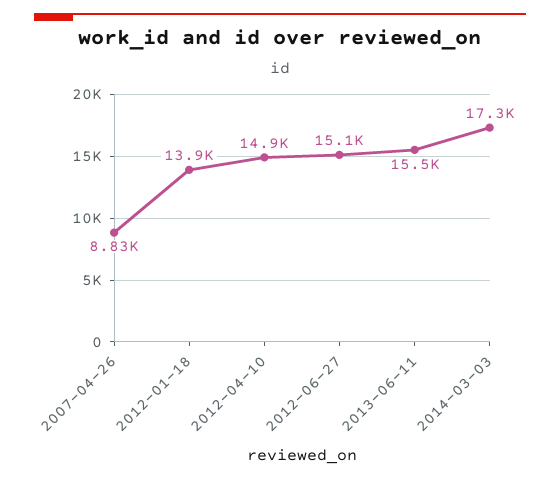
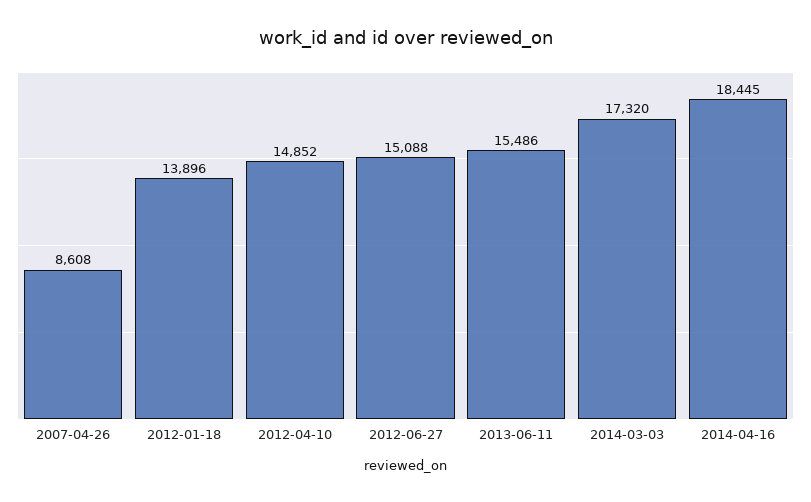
2007-04-26: 8830 -> 8608
2014-04-16: none -> 18445

